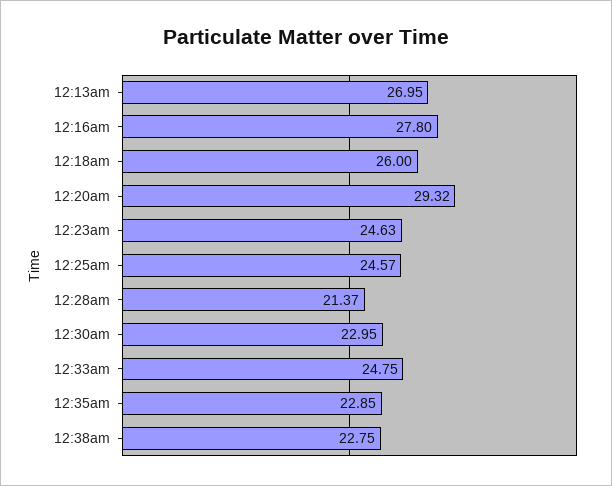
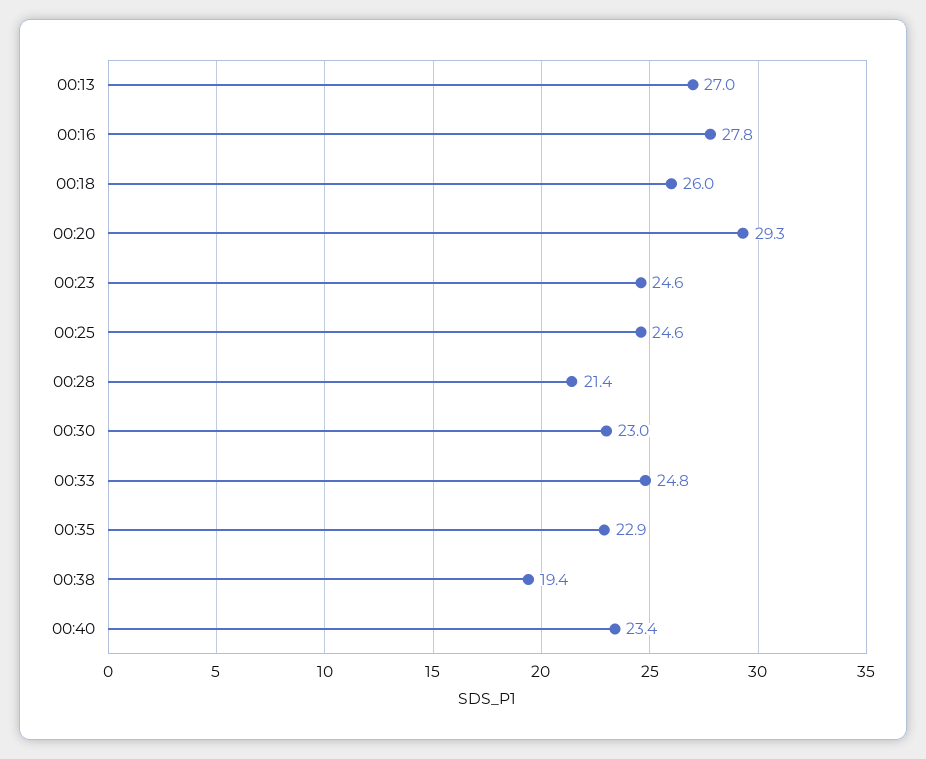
12:38am: 22.75 -> 19.4
00:40: none -> 23.4

